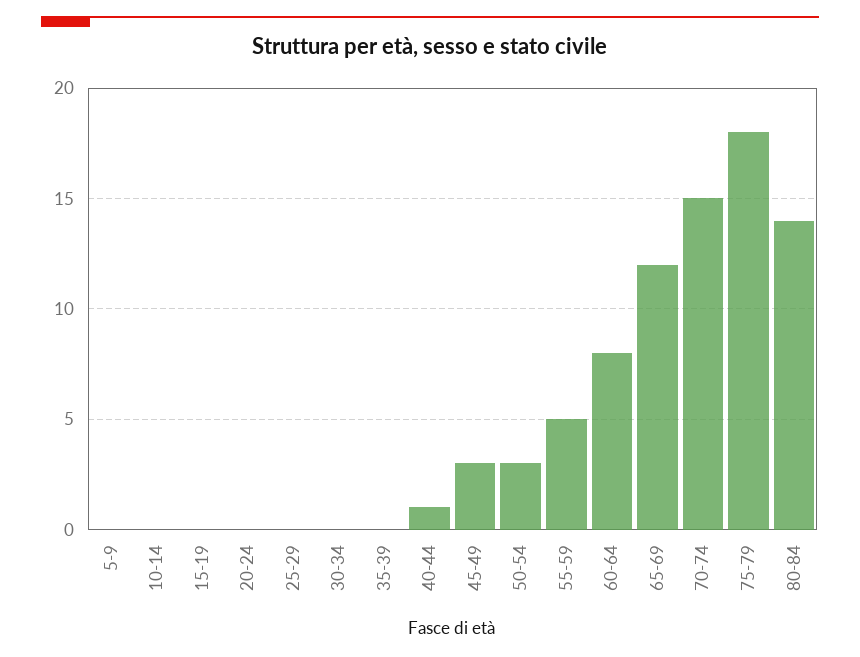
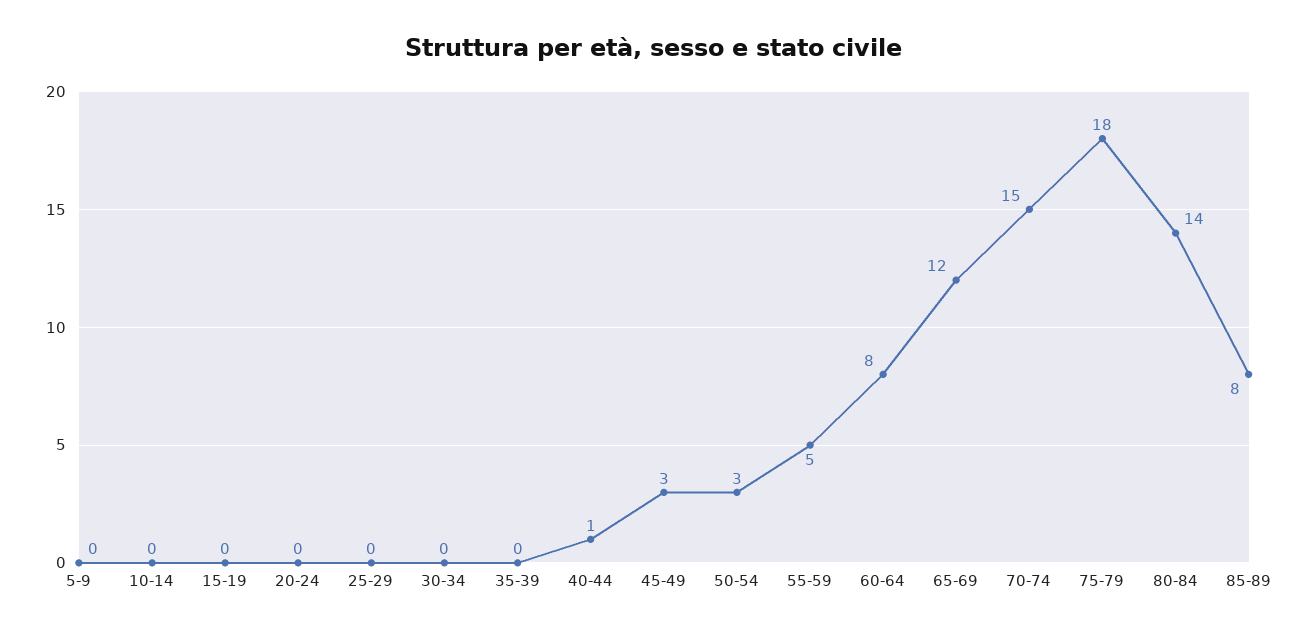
85-89: none -> 8

